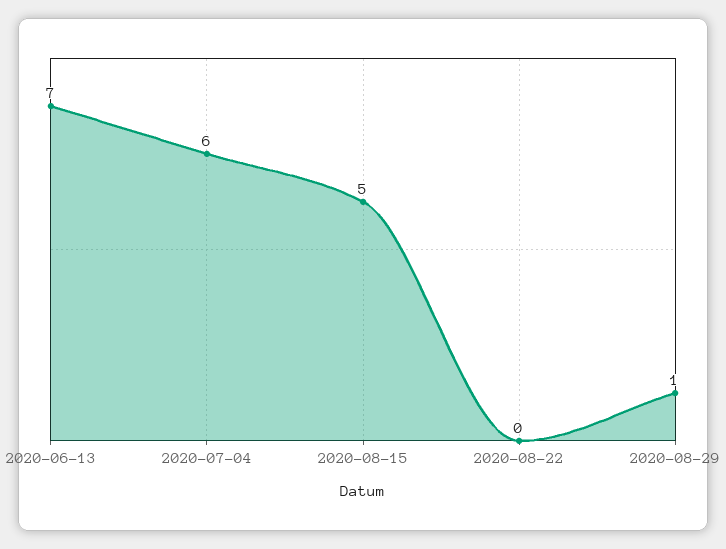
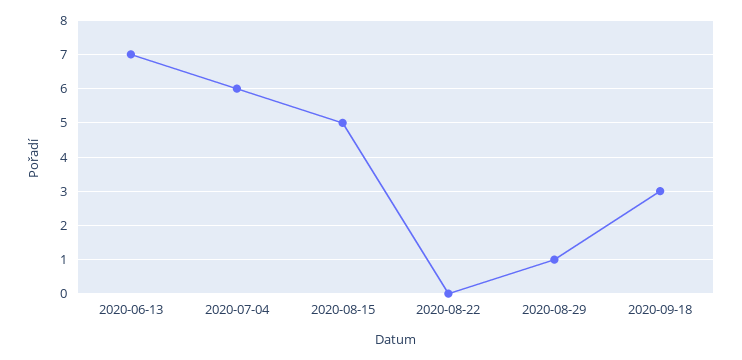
2020-09-18: none -> 3

